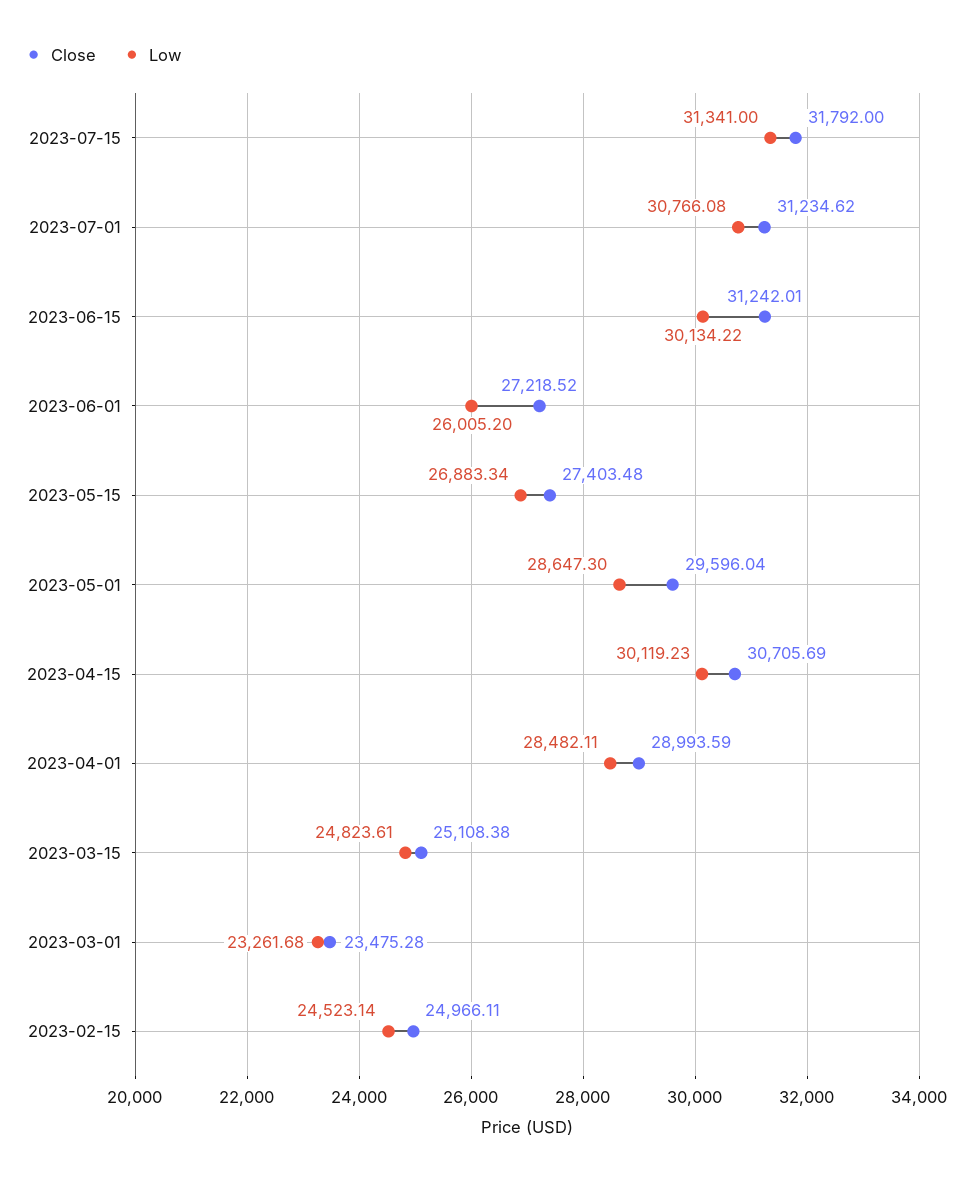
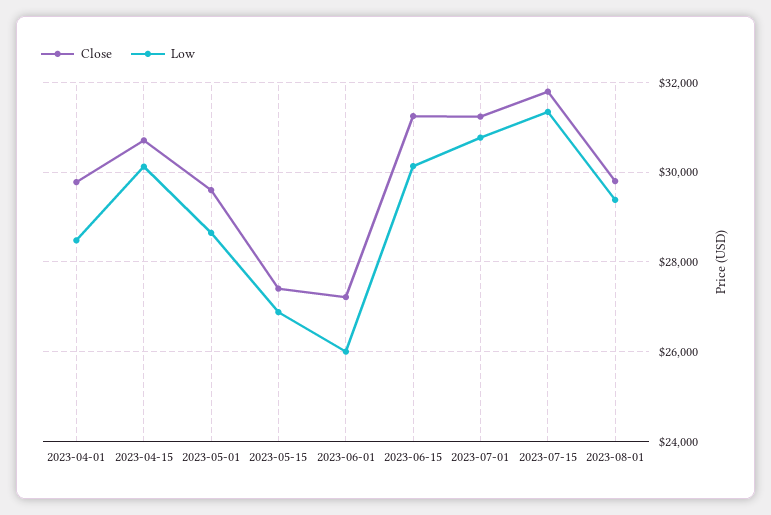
Close, 2023-04-01: 28993.59 -> 29800
Close, 2023-03-15: 25108.38 -> none
Low, 2023-03-15: 24823.61 -> none
Close, 2023-03-01: 23475.28 -> none
Low, 2023-03-01: 23261.68 -> none
Close, 2023-02-15: 24966.11 -> none
Low, 2023-02-15: 24523.14 -> none
Close, 2023-08-01: none -> 29800
Low, 2023-08-01: none -> 29400

